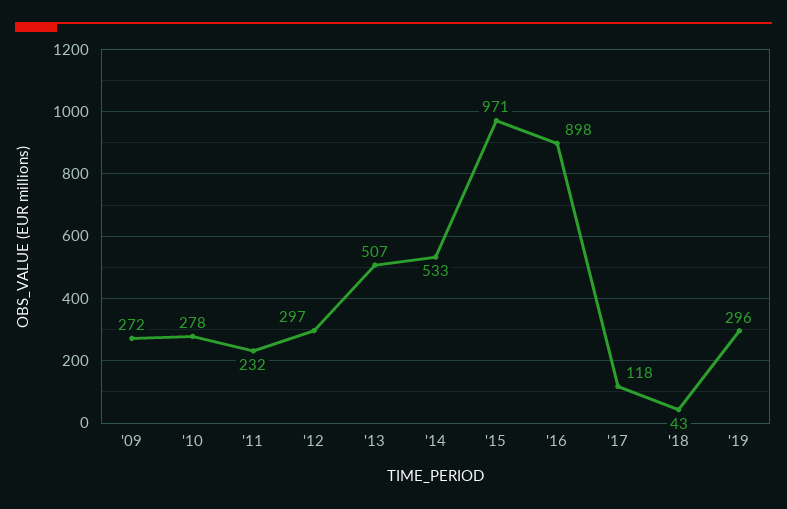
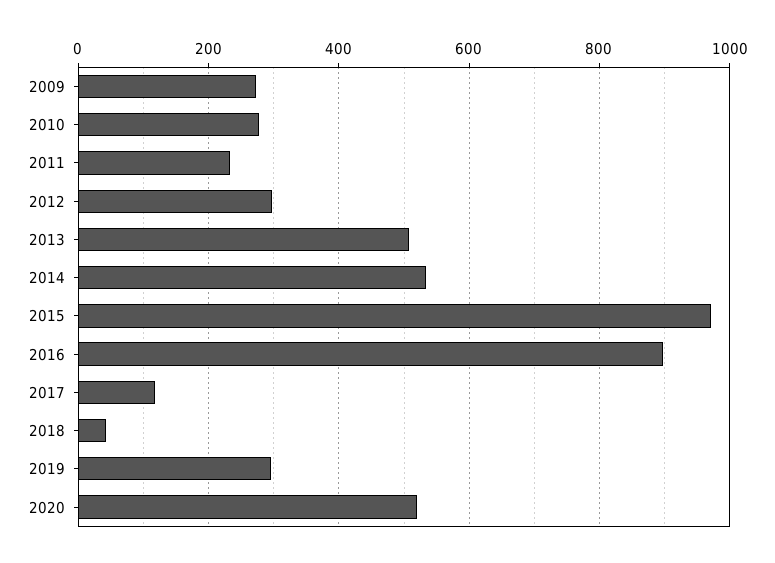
2020: none -> 520

